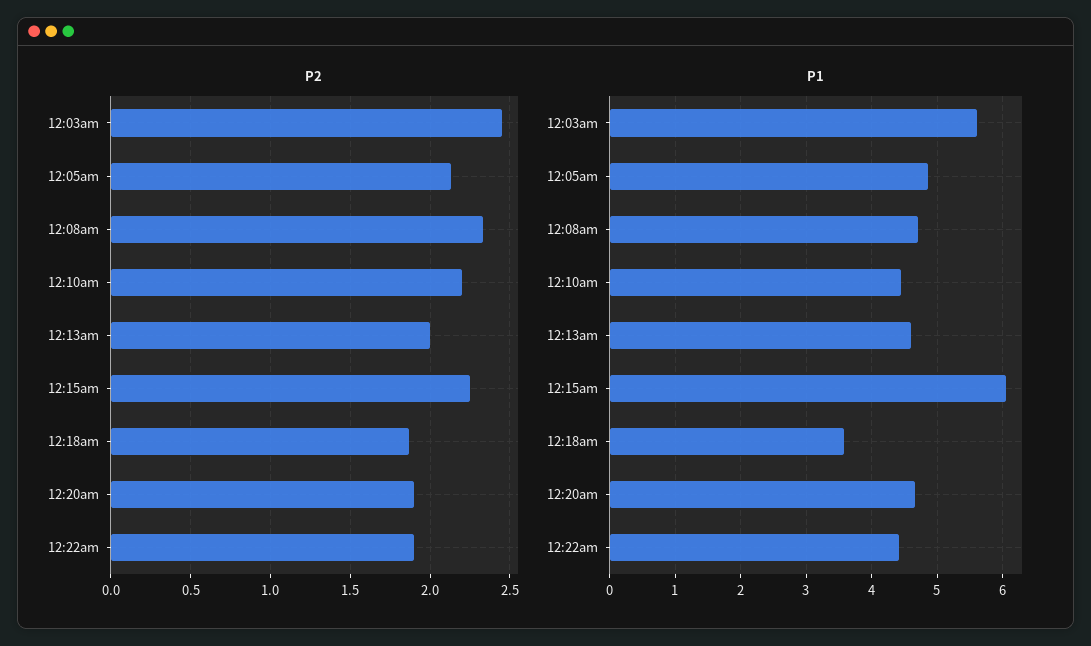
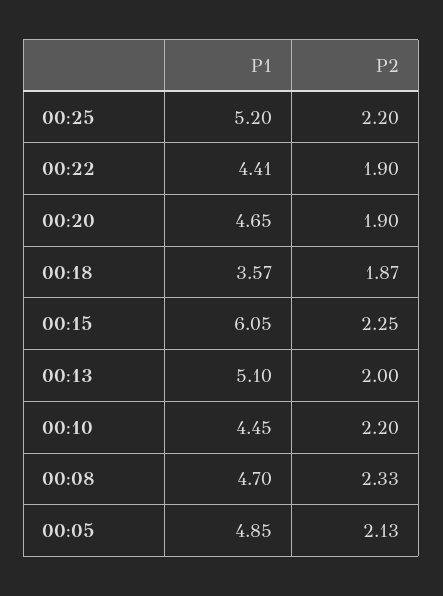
P2, 12:03am: 2.45 -> none
P1, 12:03am: 5.6 -> none
P1, 12:13am: 4.6 -> 5.1
P1, 00:25: none -> 5.2
P2, 00:25: none -> 2.2

